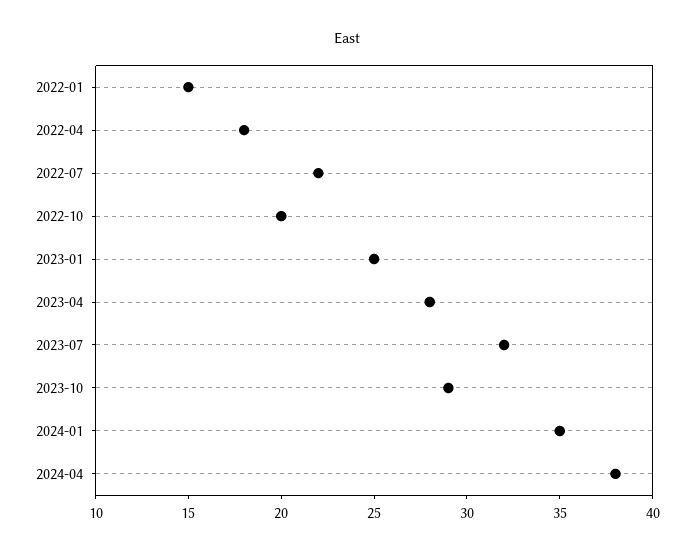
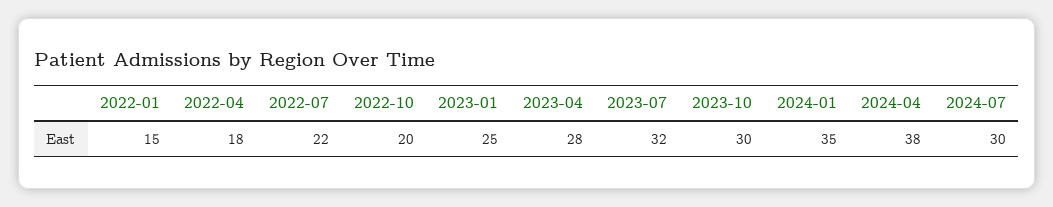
2023-10: 29 -> 30
2024-07: none -> 30

